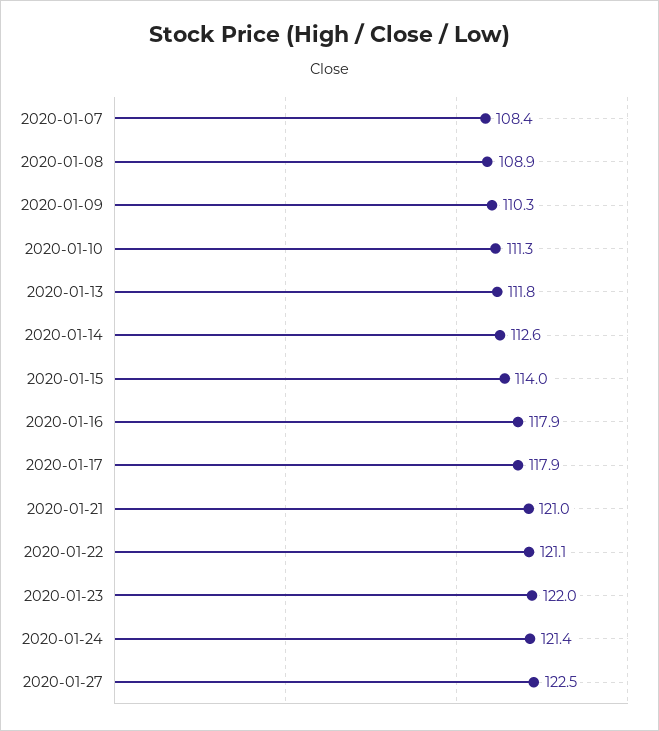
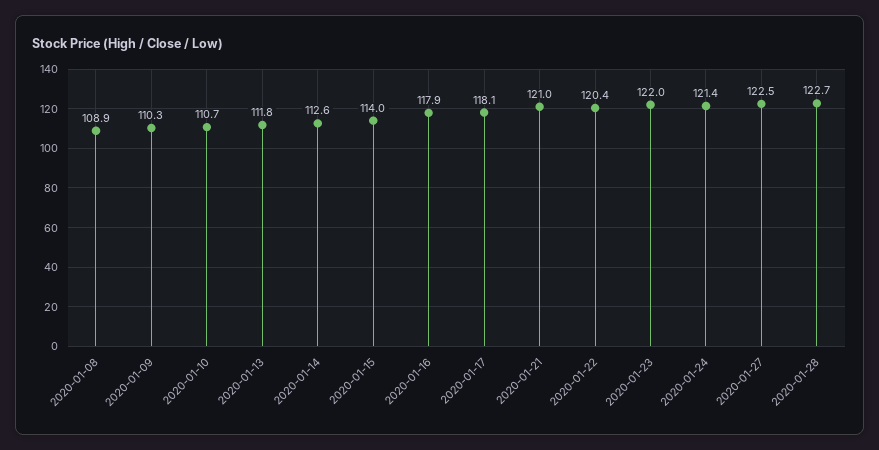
2020-01-07: 108.4 -> none
2020-01-10: 111.3 -> 110.7
2020-01-17: 117.9 -> 118.1
2020-01-22: 121.1 -> 120.4
2020-01-28: none -> 122.7

